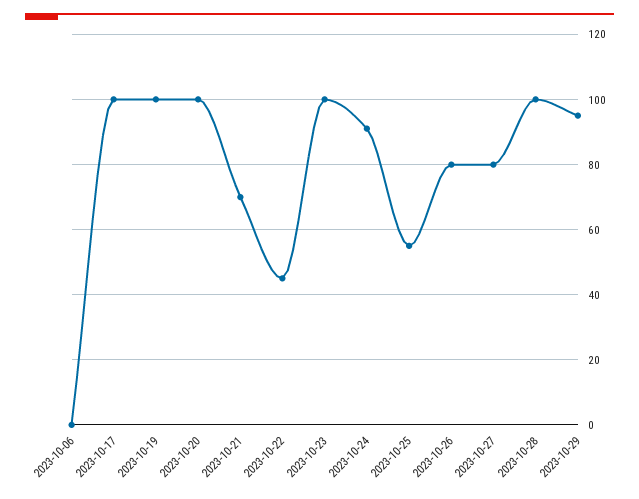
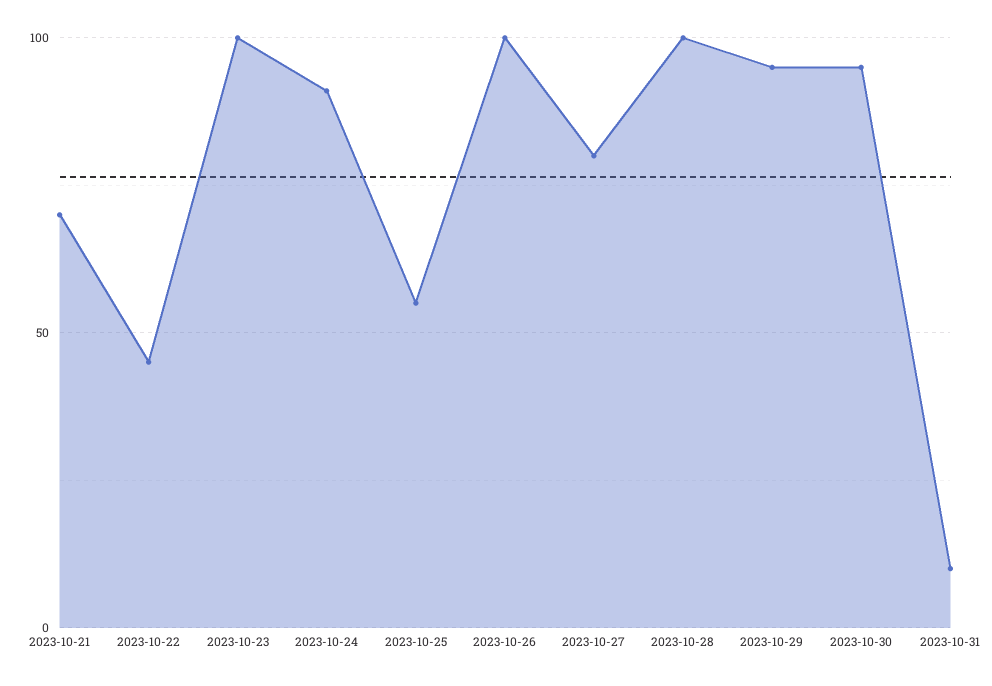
2023-10-06: 0 -> none
2023-10-17: 100 -> none
2023-10-19: 100 -> none
2023-10-20: 100 -> none
2023-10-26: 80 -> 100
2023-10-30: none -> 95
2023-10-31: none -> 10

